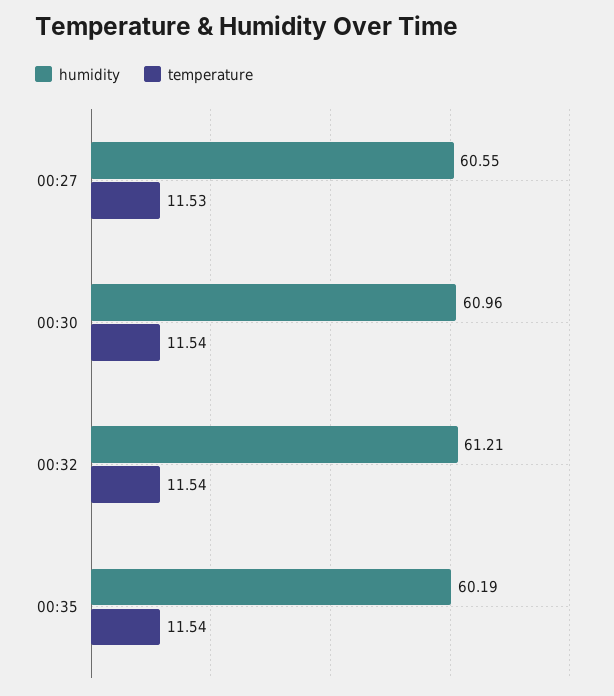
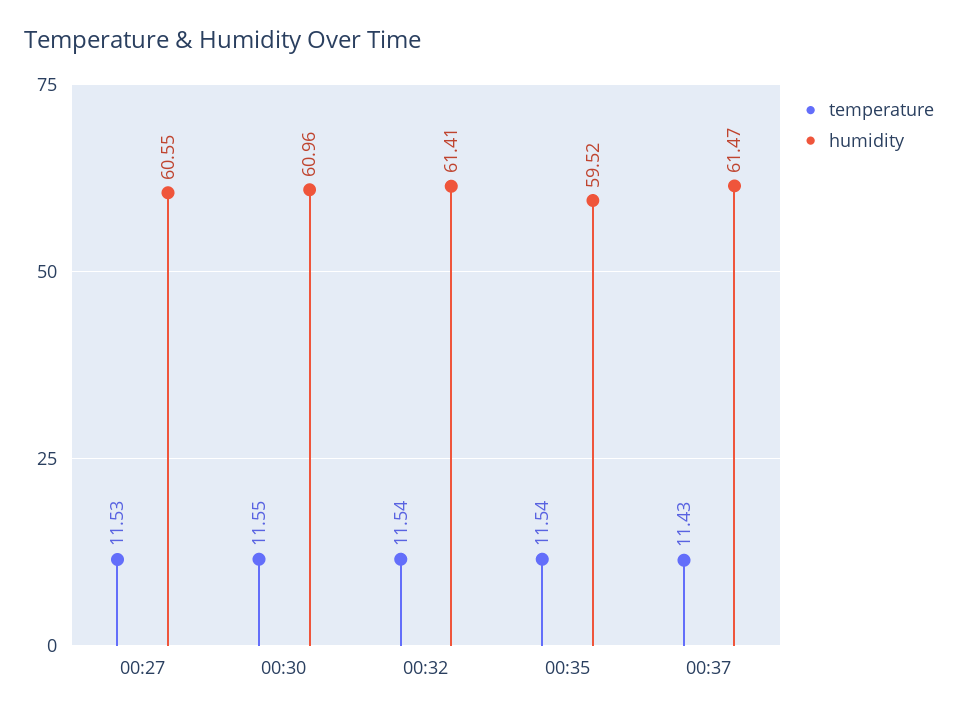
temperature, 00:30: 11.54 -> 11.55
humidity, 00:32: 61.21 -> 61.41
humidity, 00:35: 60.19 -> 59.52
temperature, 00:37: none -> 11.43
humidity, 00:37: none -> 61.47

